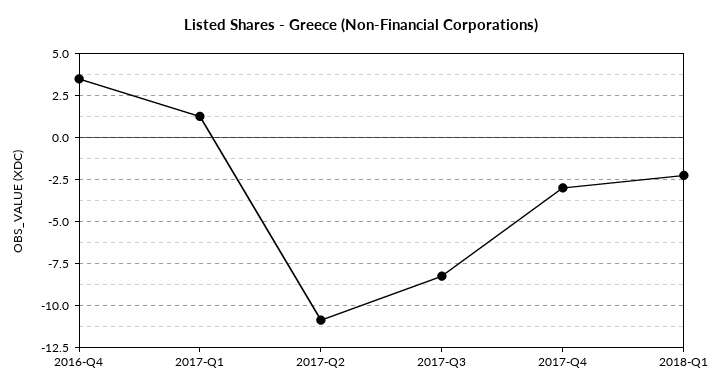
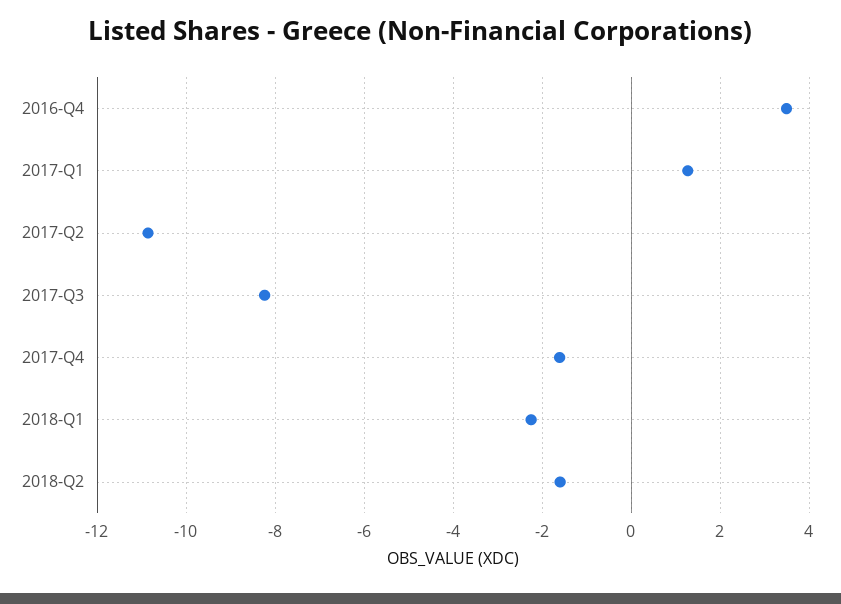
2017-Q4: -3 -> -1.6
2018-Q2: none -> -1.6

